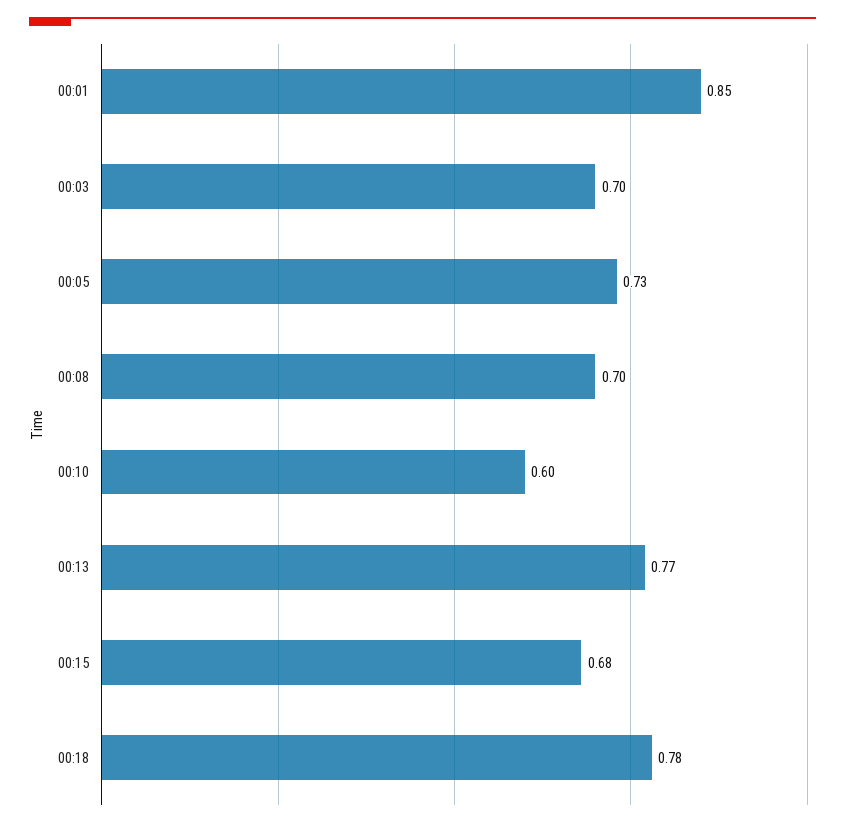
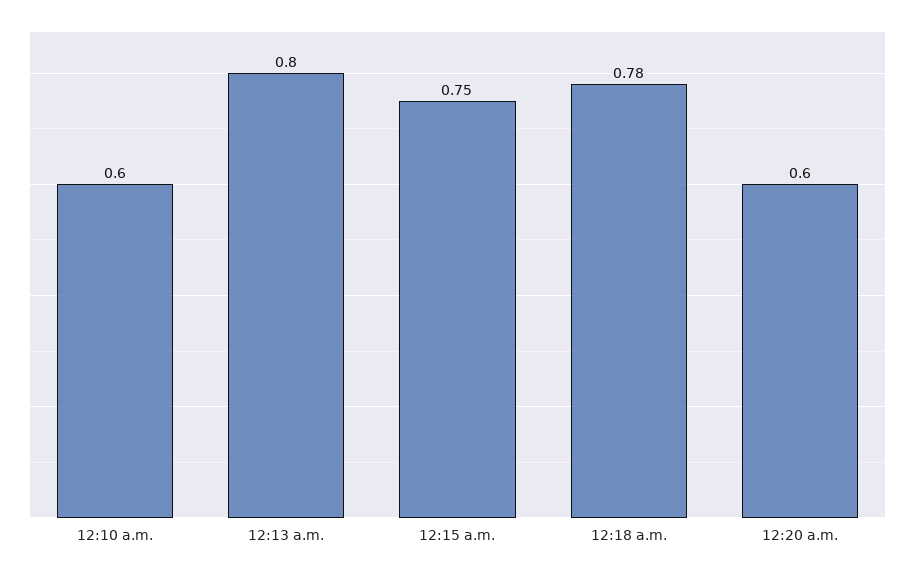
00:01: 0.85 -> none
00:03: 0.7 -> none
00:05: 0.73 -> none
00:08: 0.7 -> none
00:13: 0.77 -> 0.8
00:15: 0.68 -> 0.75
12:20 a.m.: none -> 0.6

